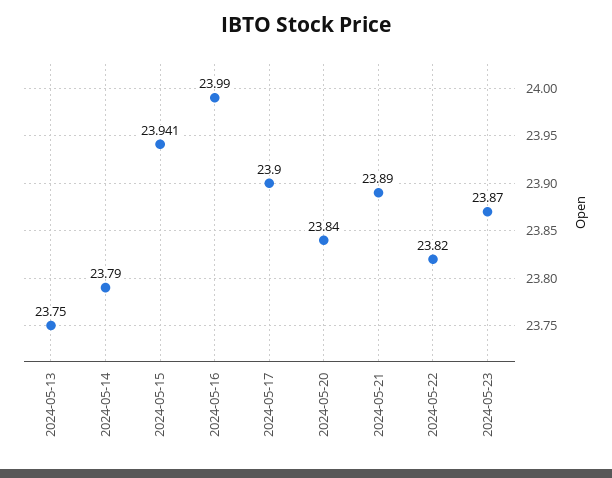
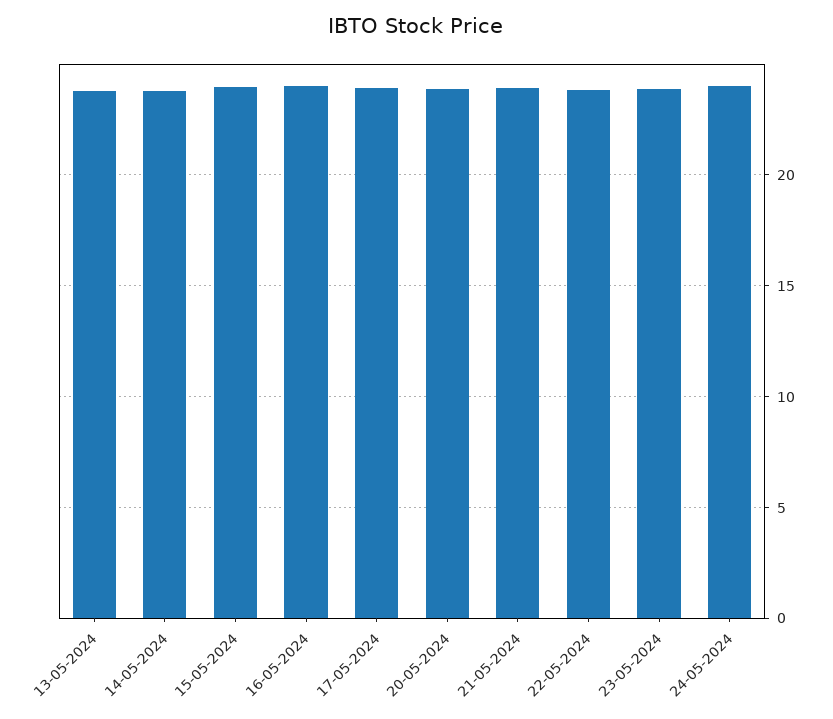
24-05-2024: none -> 24

